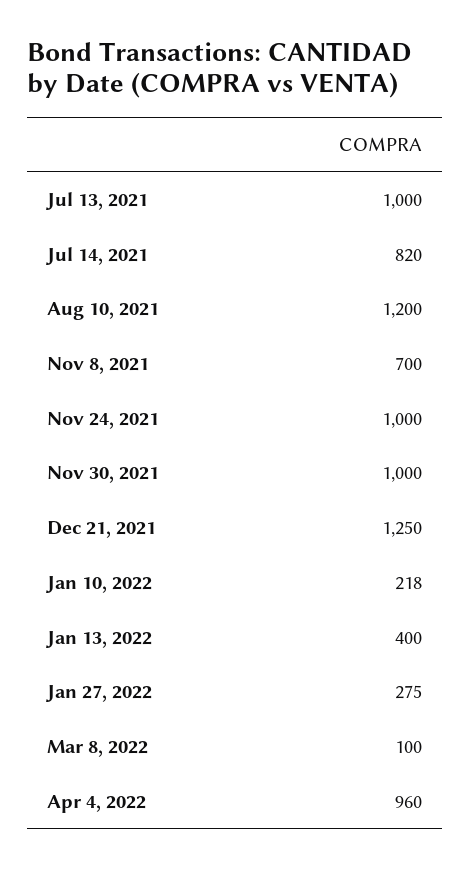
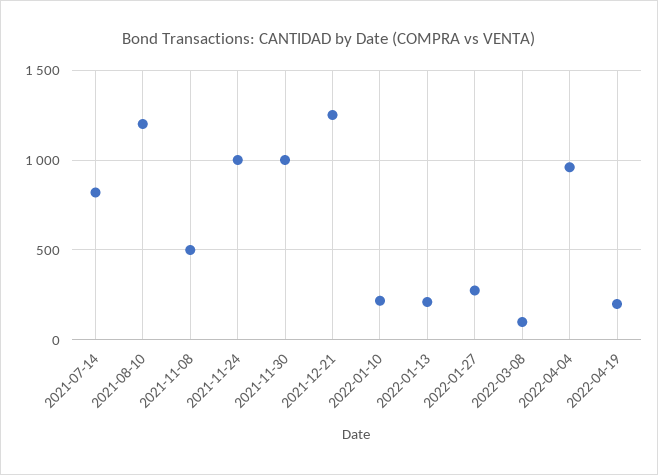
Jul 13, 2021: 1000 -> none
Nov 8, 2021: 700 -> 500
Jan 13, 2022: 400 -> 200
2022-04-19: none -> 200

